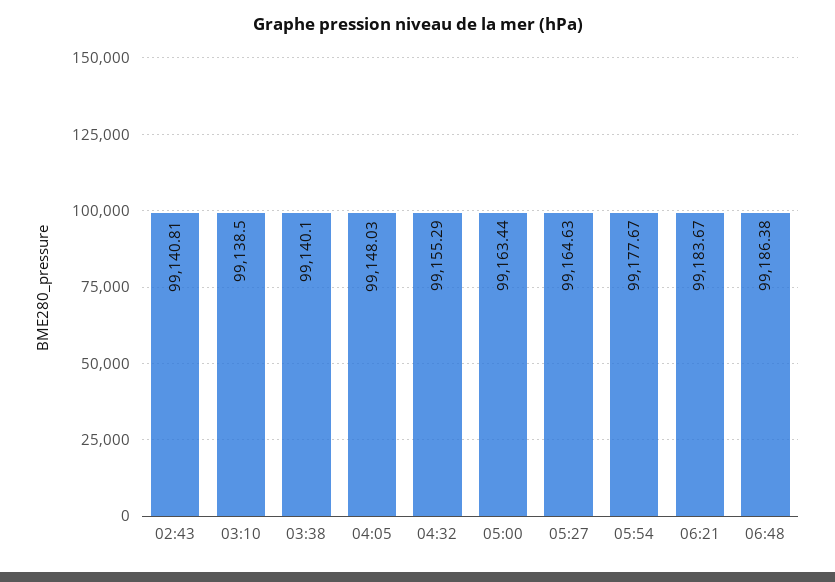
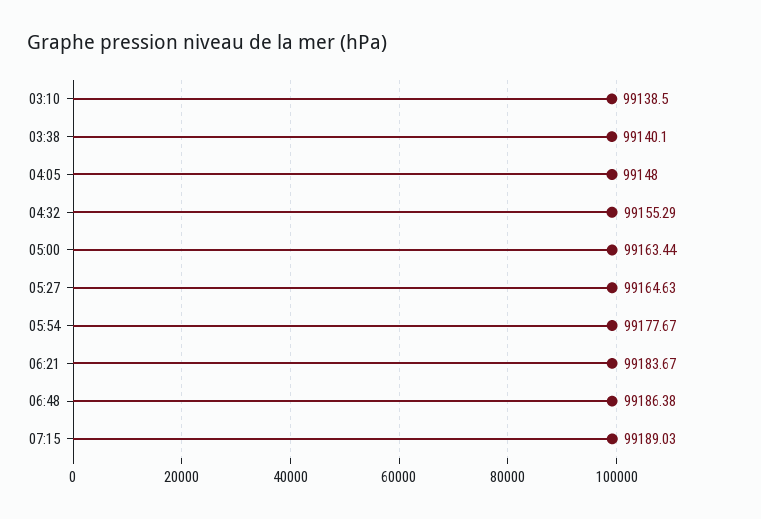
02:43: 99140.81 -> none
04:05: 99148.03 -> 99148
07:15: none -> 99189.03

